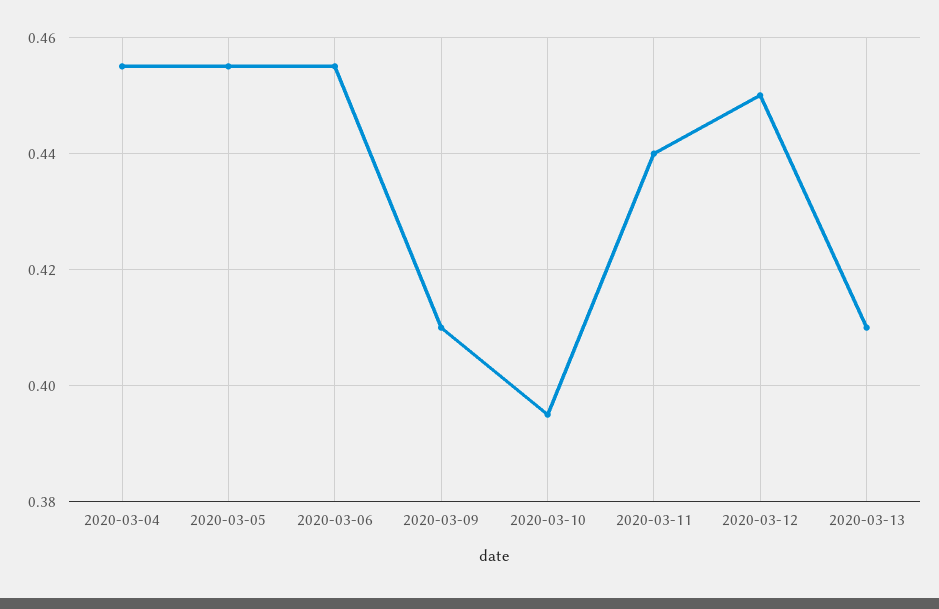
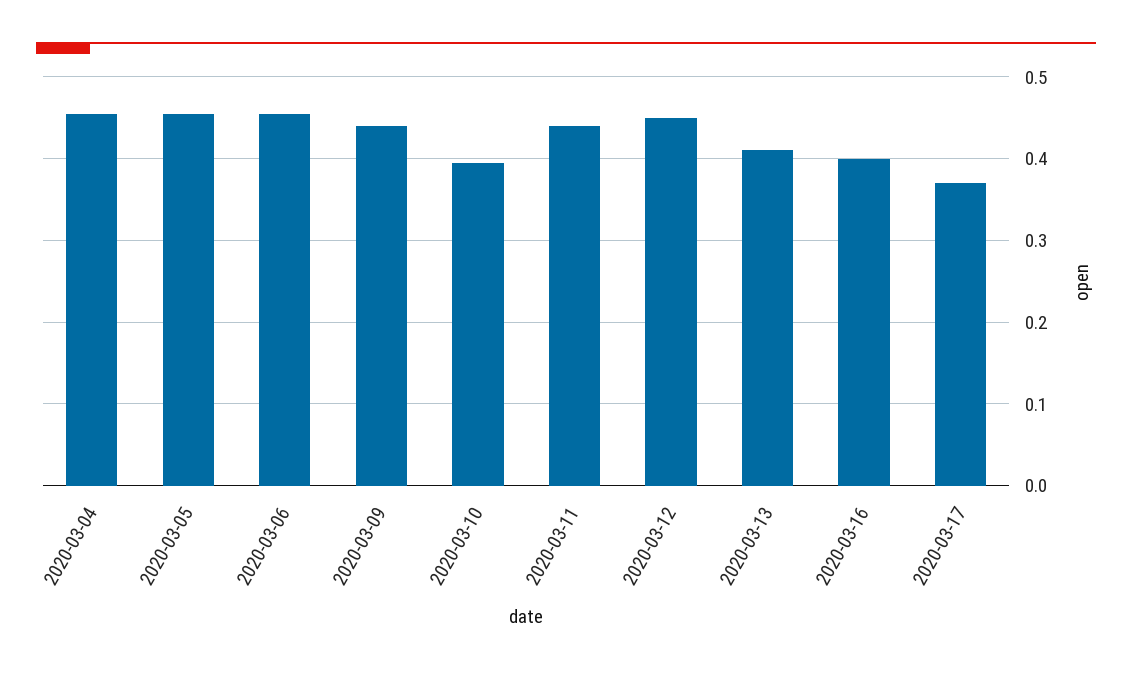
2020-03-09: 0.41 -> 0.44
2020-03-16: none -> 0.4
2020-03-17: none -> 0.37

